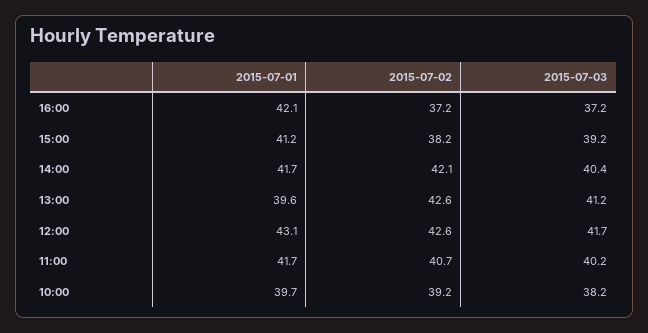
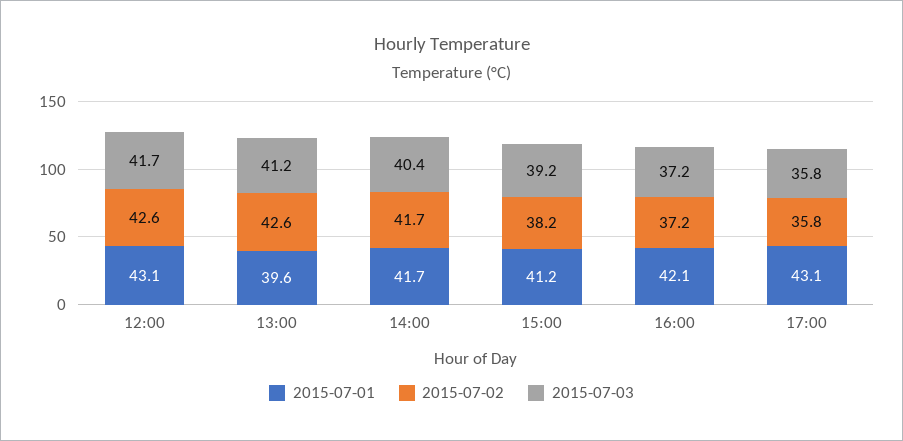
2015-07-02, 14:00: 42.1 -> 41.7
2015-07-01, 11:00: 41.7 -> none
2015-07-02, 11:00: 40.7 -> none
2015-07-03, 11:00: 40.2 -> none
2015-07-01, 10:00: 39.7 -> none
2015-07-02, 10:00: 39.2 -> none
2015-07-03, 10:00: 38.2 -> none
2015-07-01, 17:00: none -> 43.1
2015-07-02, 17:00: none -> 35.8
2015-07-03, 17:00: none -> 35.8

